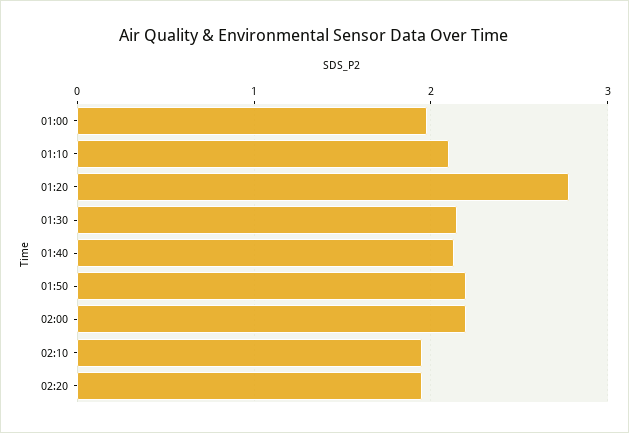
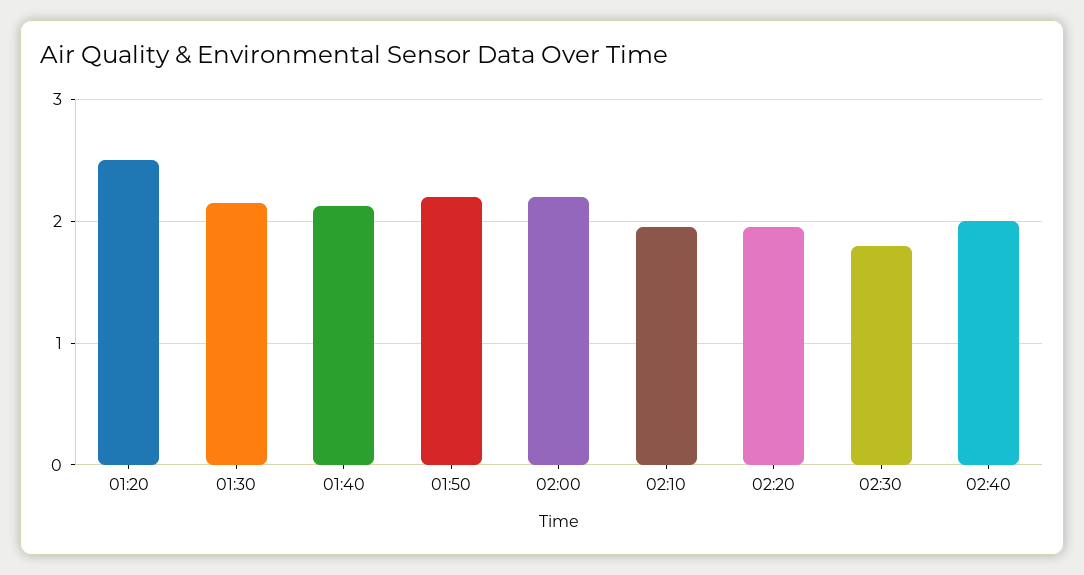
01:00: 2 -> none
01:10: 2.1 -> none
01:20: 2.8 -> 2.5
02:30: none -> 1.8
02:40: none -> 2

